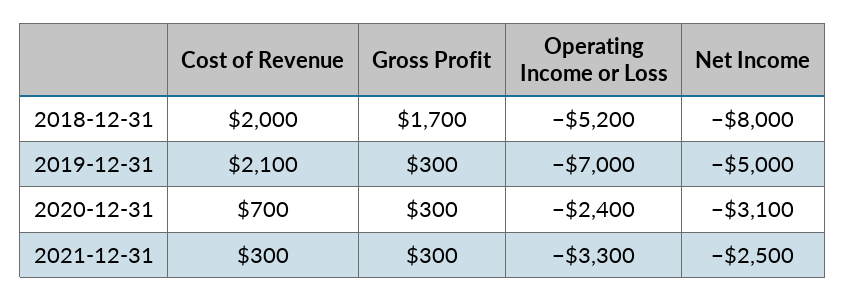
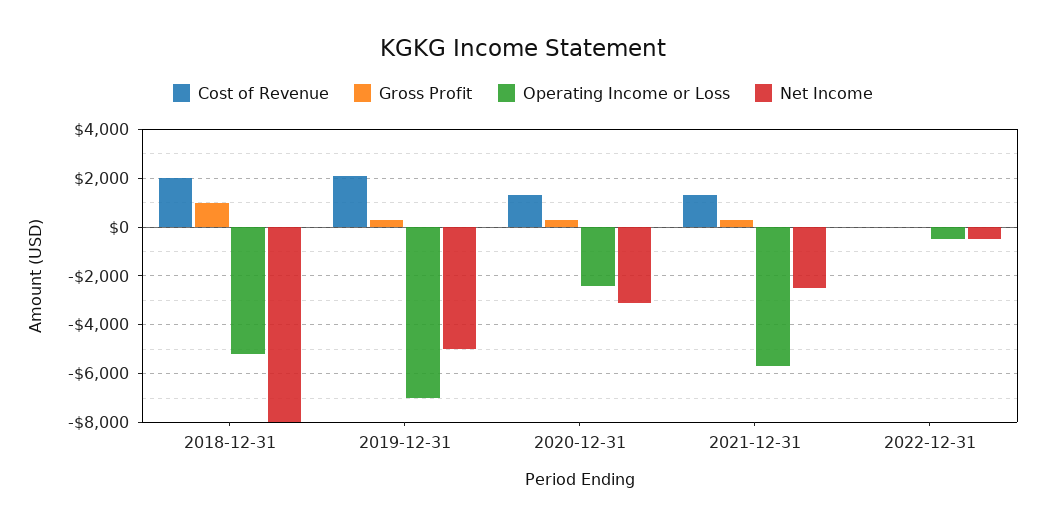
Gross Profit, 2018-12-31: 1700 -> 1000
Cost of Revenue, 2020-12-31: 700 -> 1250
Cost of Revenue, 2021-12-31: 300 -> 1250
Operating Income or Loss, 2021-12-31: -3300 -> -5750
Cost of Revenue, 2022-12-31: none -> 0
Gross Profit, 2022-12-31: none -> 0
Operating Income or Loss, 2022-12-31: none -> -500
Net Income, 2022-12-31: none -> -500

